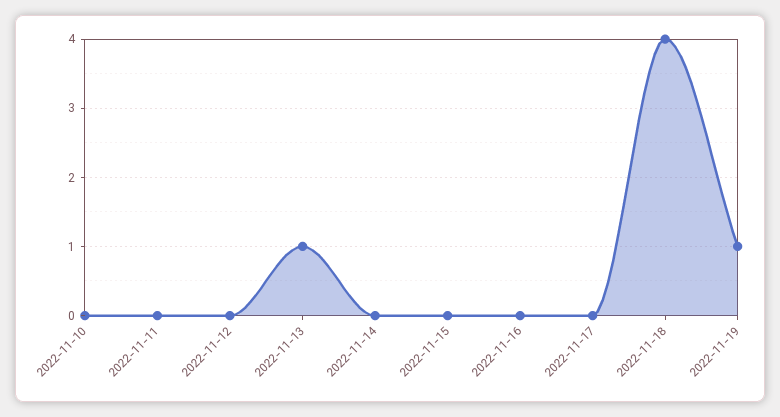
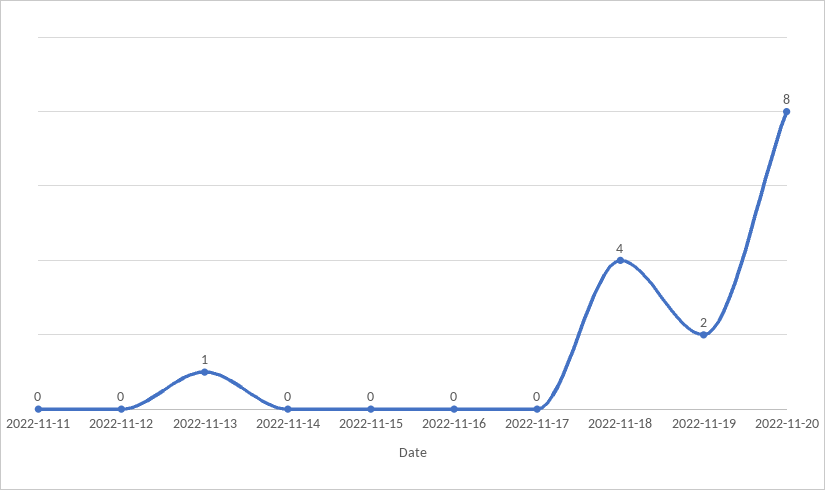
2022-11-10: 0 -> none
2022-11-19: 1 -> 2
2022-11-20: none -> 8

